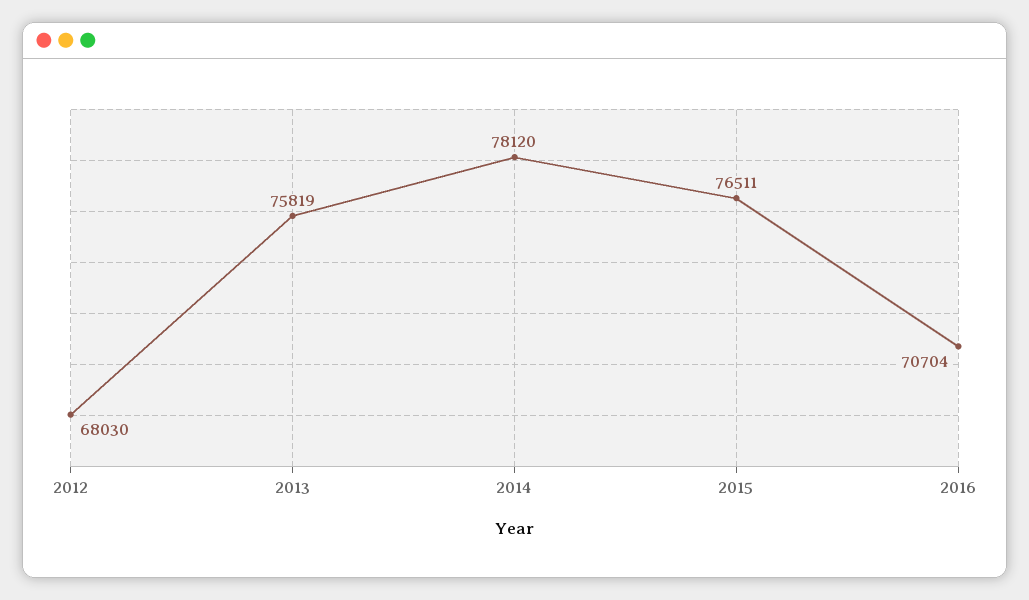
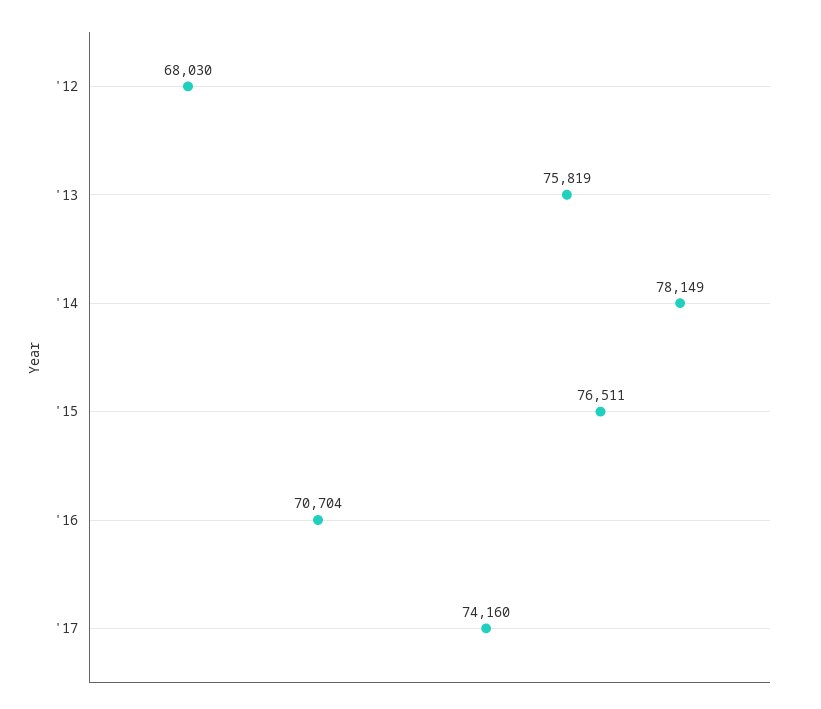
2014: 78120 -> 78149
'17: none -> 74160

